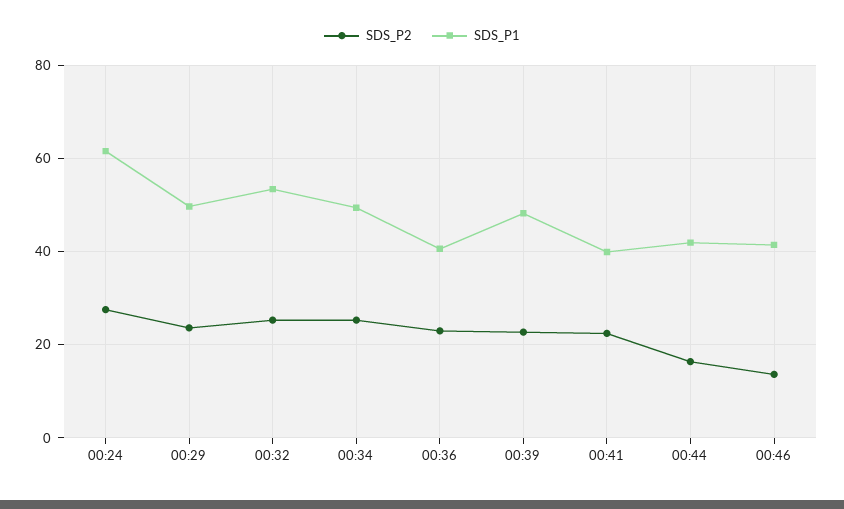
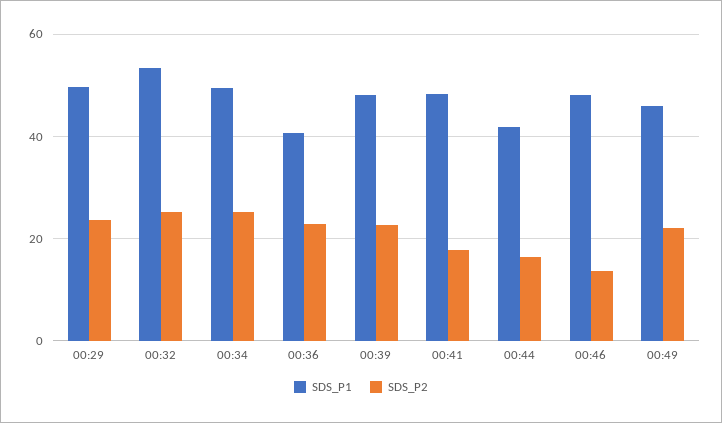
SDS_P2, 00:24: 28 -> none
SDS_P1, 00:24: 62 -> none
SDS_P2, 00:41: 22 -> 18
SDS_P1, 00:41: 40 -> 48
SDS_P1, 00:46: 42 -> 48
SDS_P1, 00:49: none -> 46
SDS_P2, 00:49: none -> 22

